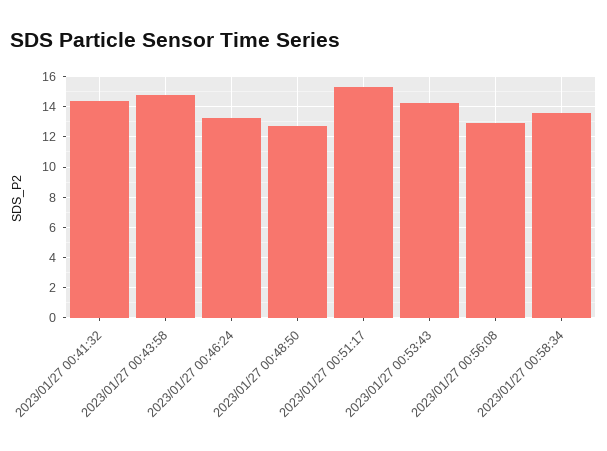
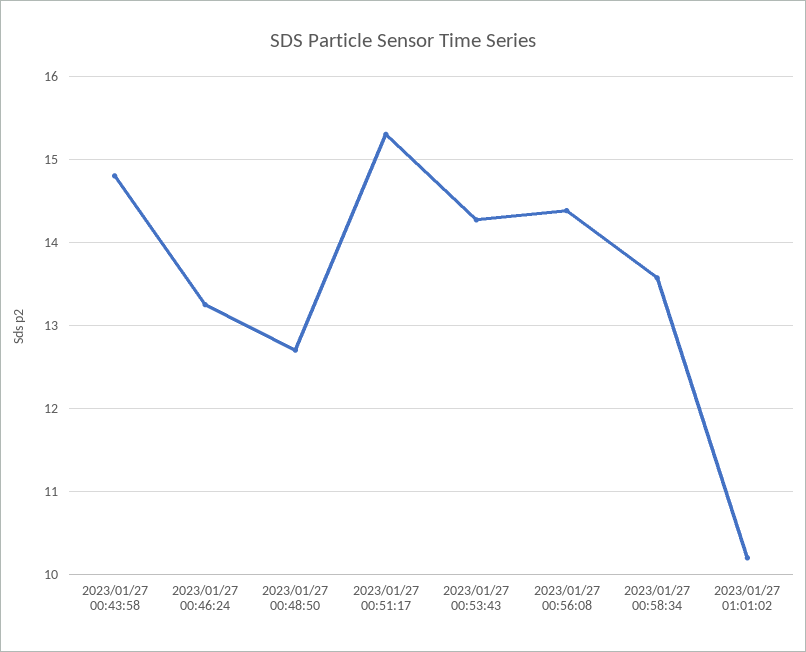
2023/01/27 00:41:32: 14.5 -> none
2023/01/27 00:56:08: 13 -> 14.4
2023/01/27 01:01:02: none -> 10.2

